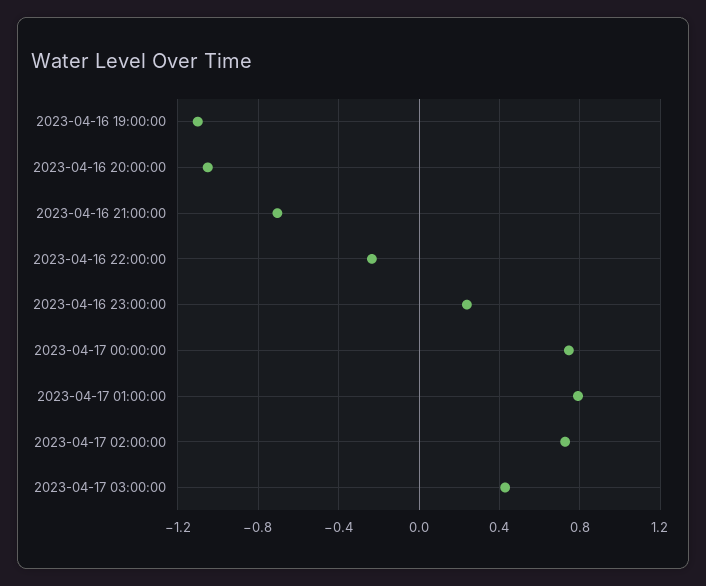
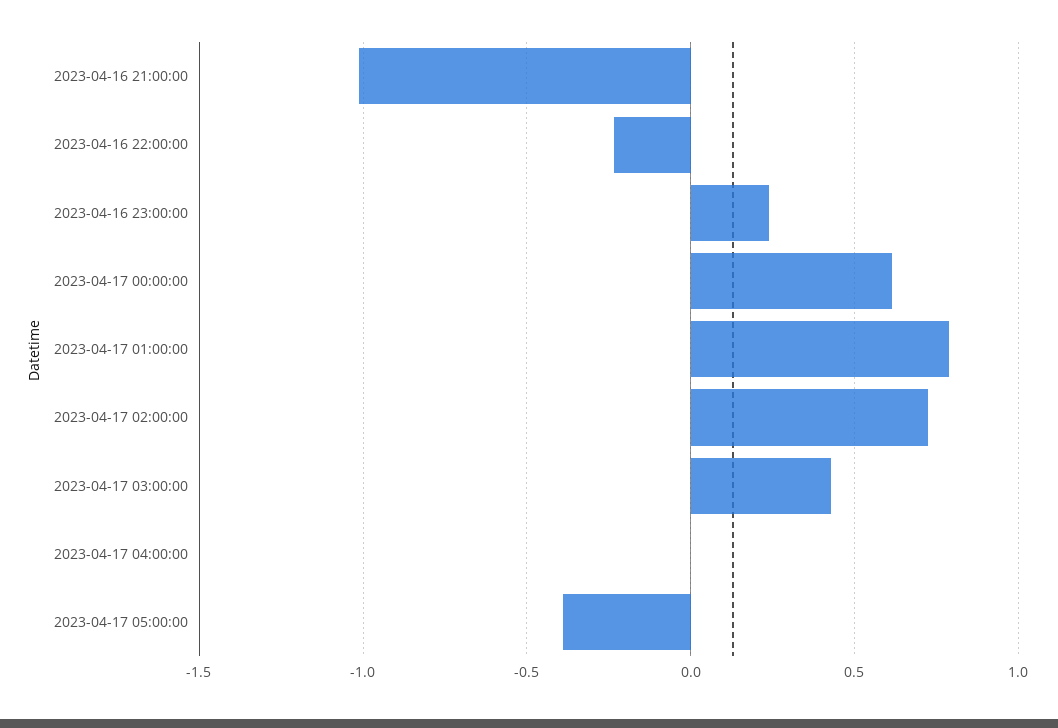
2023-04-16 19:00:00: -1.1 -> none
2023-04-16 20:00:00: -1.05 -> none
2023-04-16 21:00:00: -0.7 -> -1
2023-04-17 00:00:00: 0.75 -> 0.6
2023-04-17 04:00:00: none -> 0
2023-04-17 05:00:00: none -> -0.4

